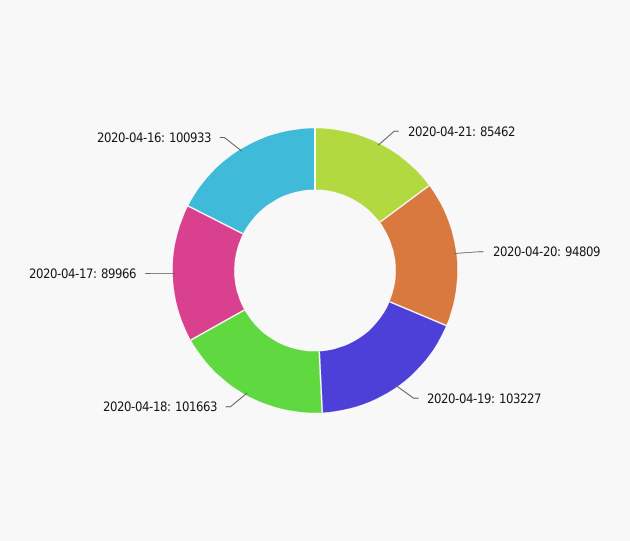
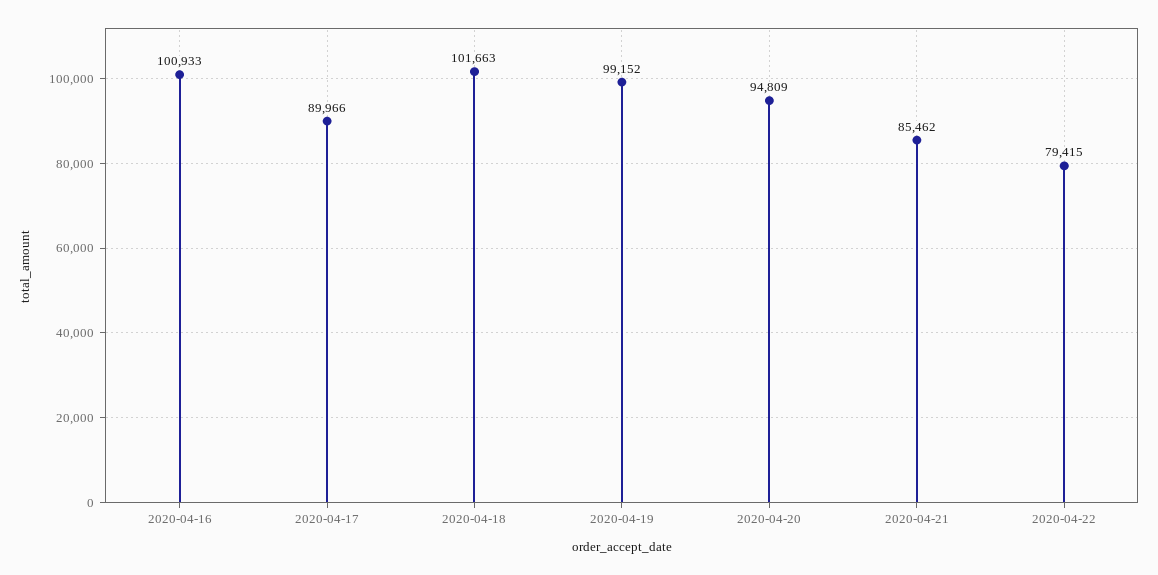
2020-04-19: 103227 -> 99152
2020-04-22: none -> 79415

